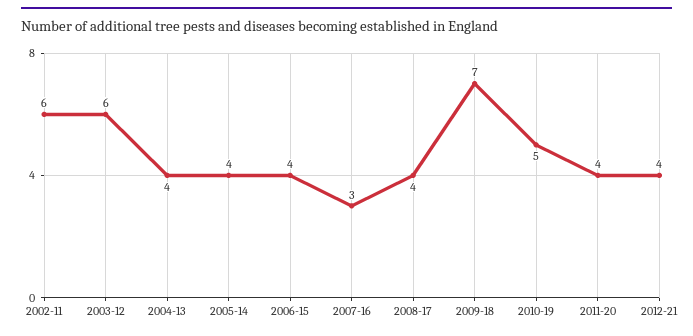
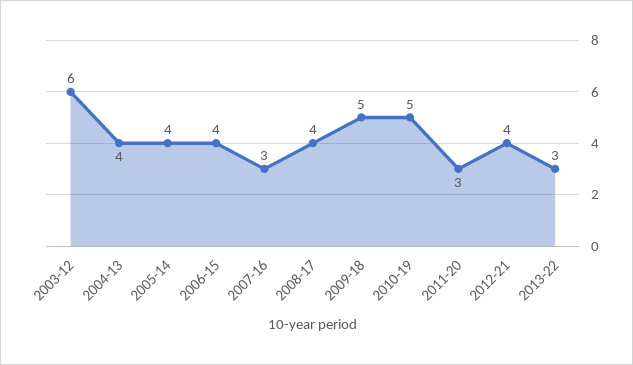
2002-11: 6 -> none
2009-18: 7 -> 5
2011-20: 4 -> 3
2013-22: none -> 3

